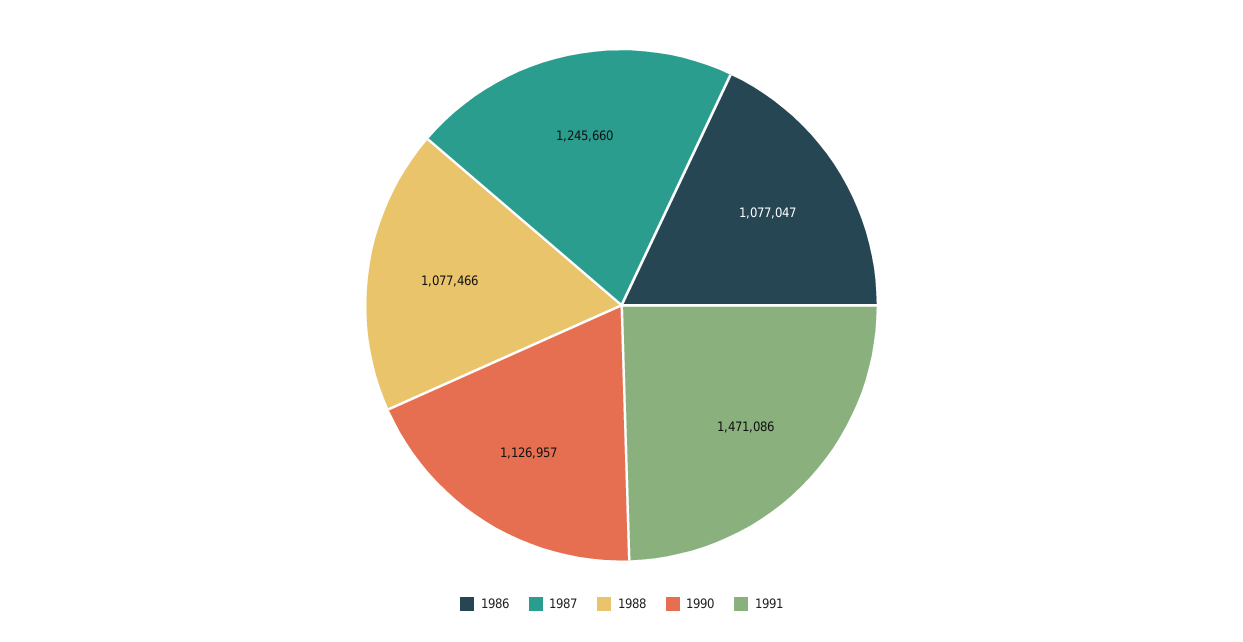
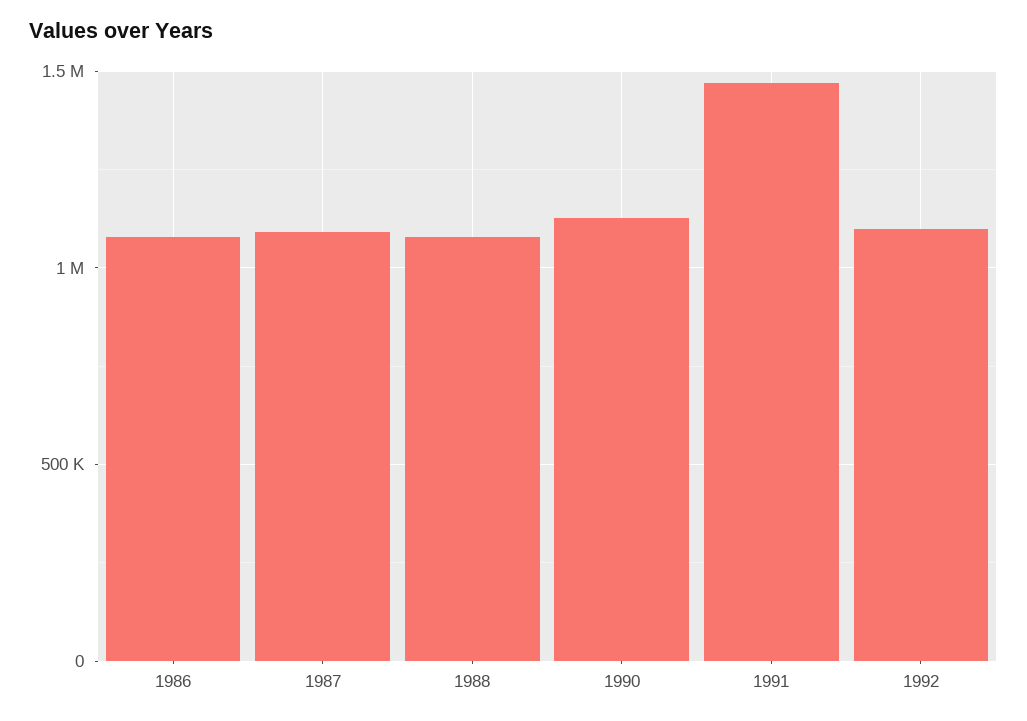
1987: 1245660 -> 1100000
1992: none -> 1100000

